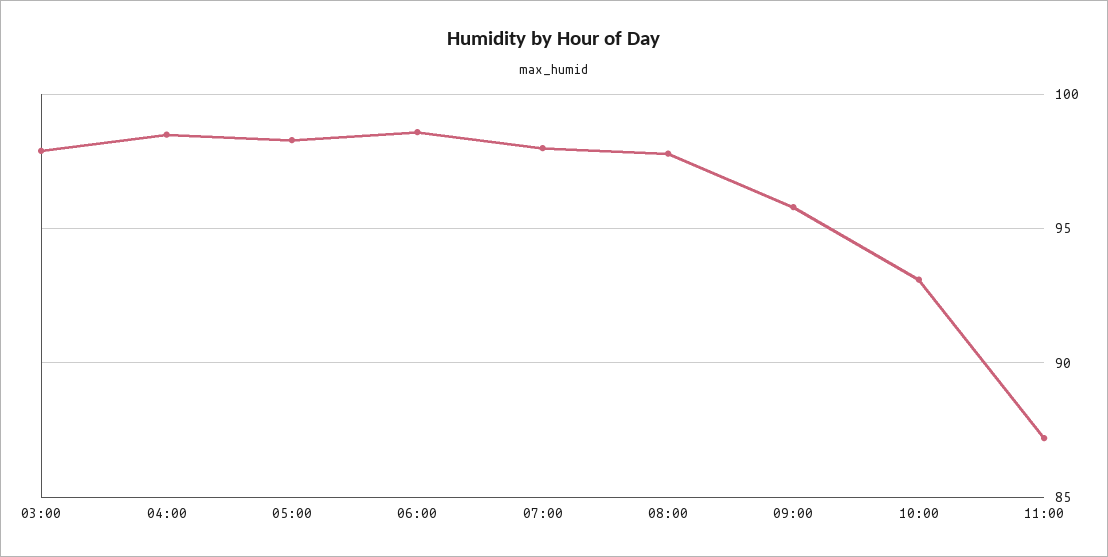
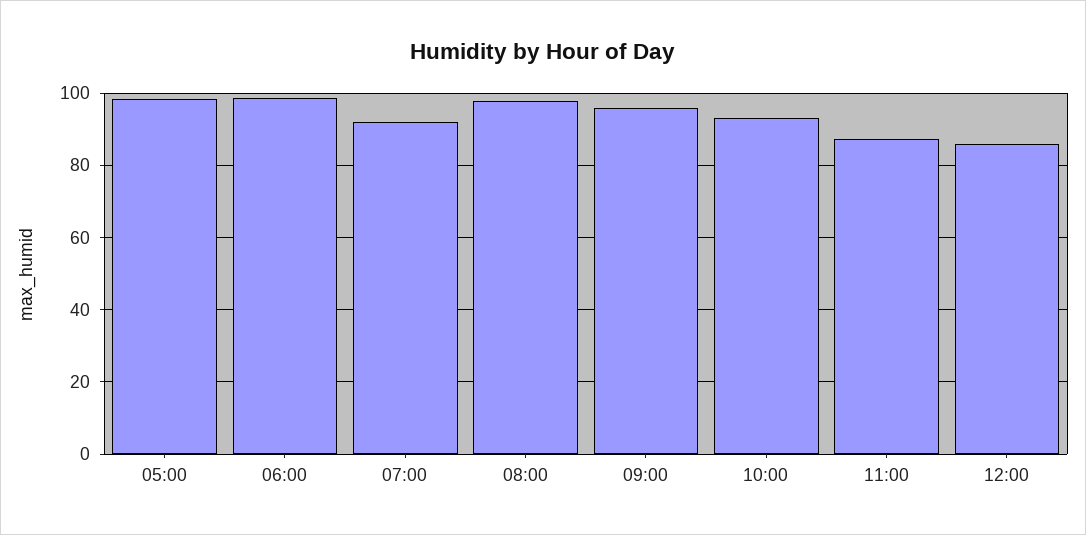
03:00: 98 -> none
04:00: 98.5 -> none
07:00: 98 -> 92
12:00: none -> 86

